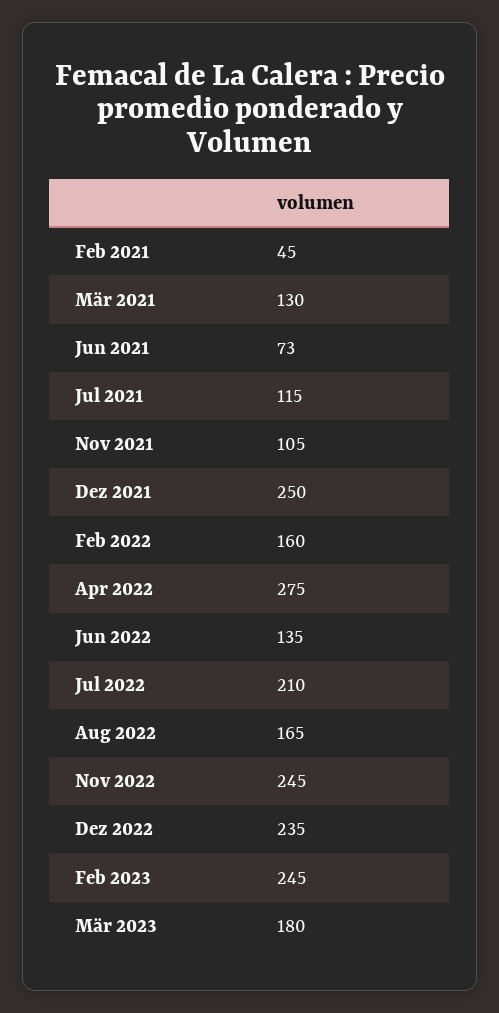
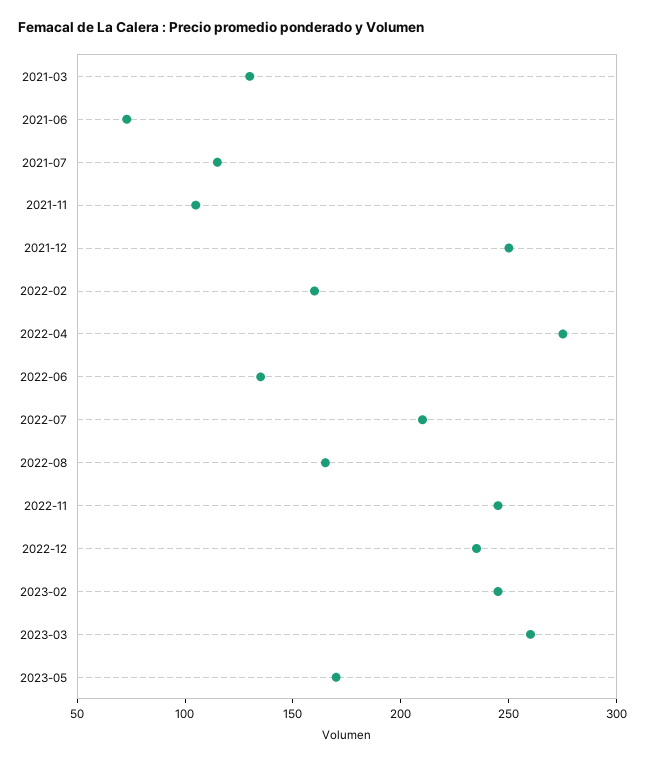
Feb 2021: 45 -> none
Mär 2023: 180 -> 260
2023-05: none -> 170

